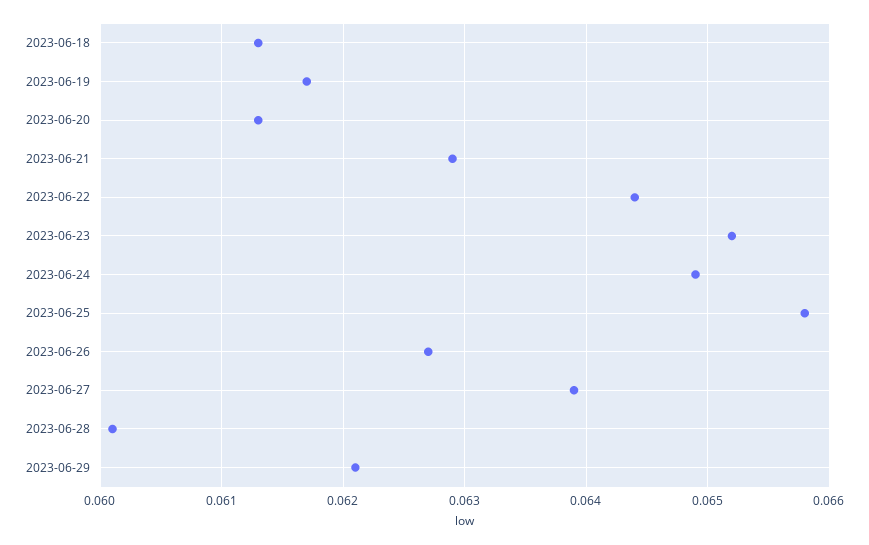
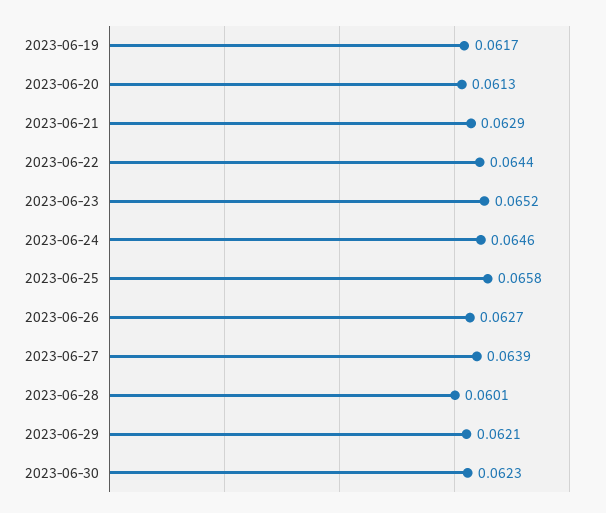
2023-06-18: 0.0613 -> none
2023-06-24: 0.0649 -> 0.0646
2023-06-30: none -> 0.0623

